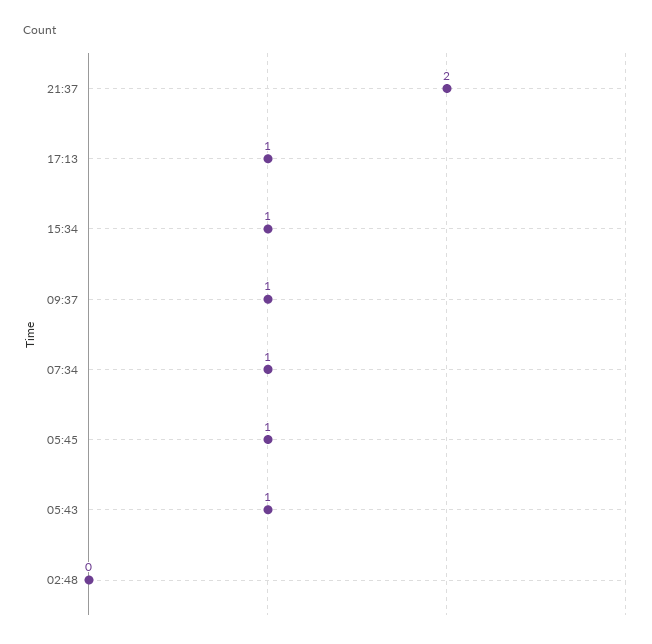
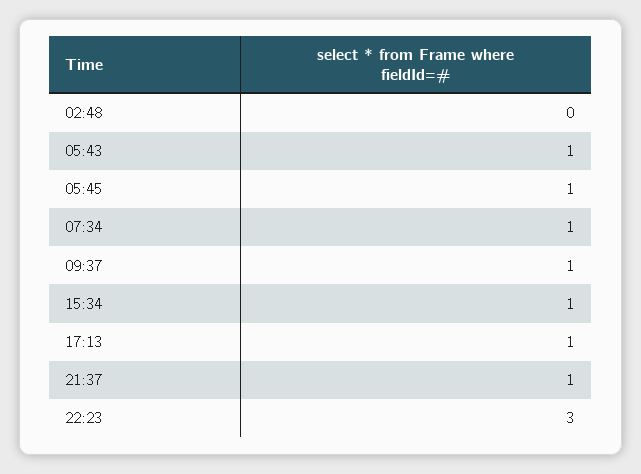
21:37: 2 -> 1
22:23: none -> 3

